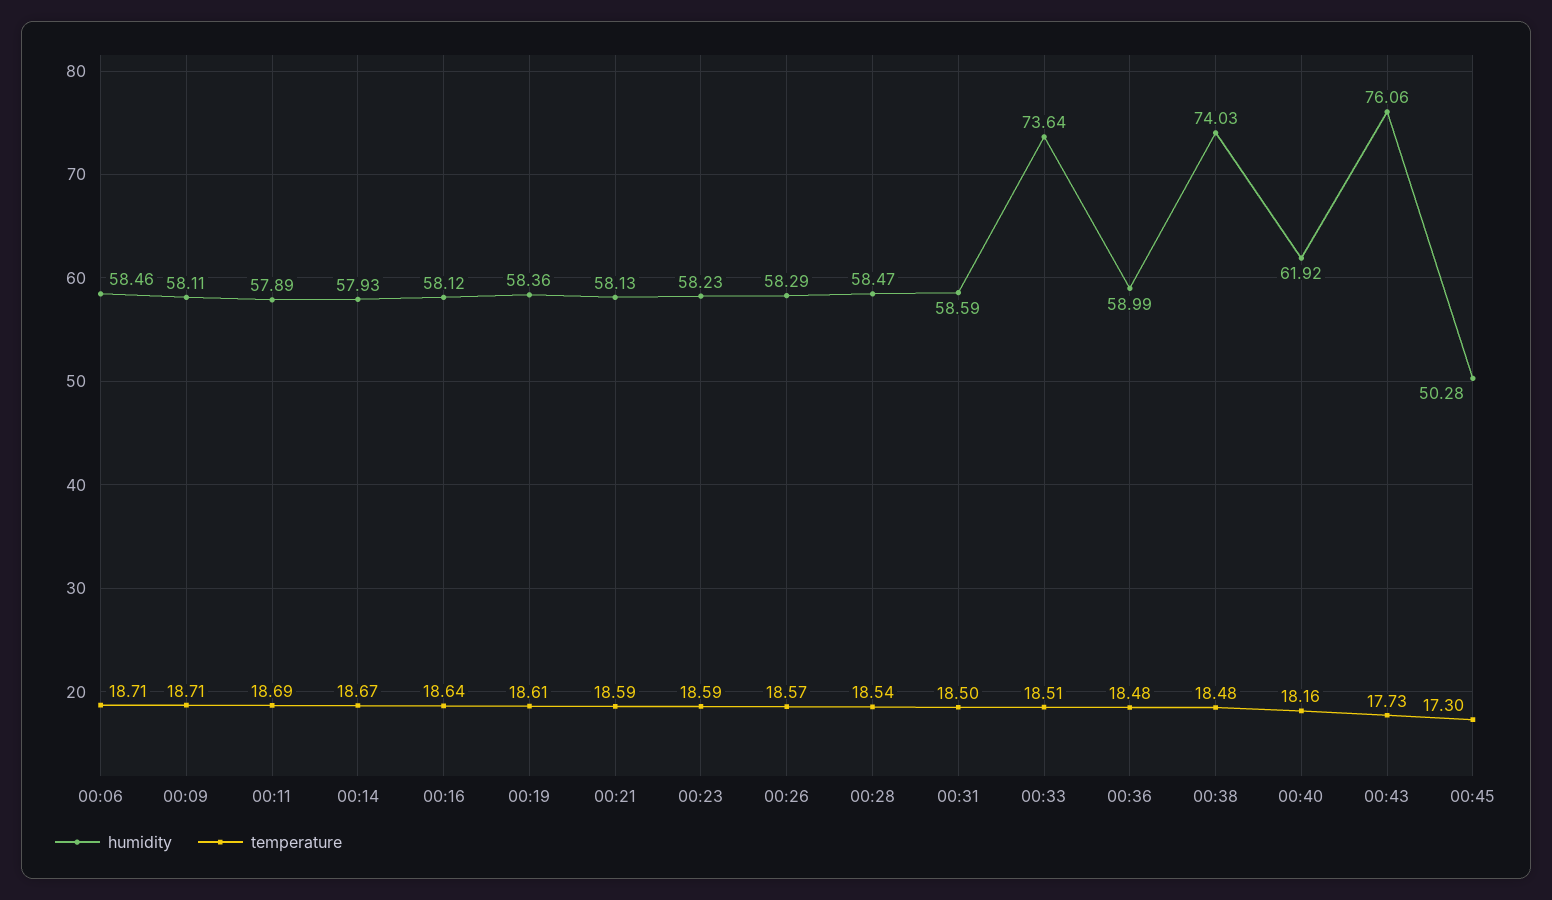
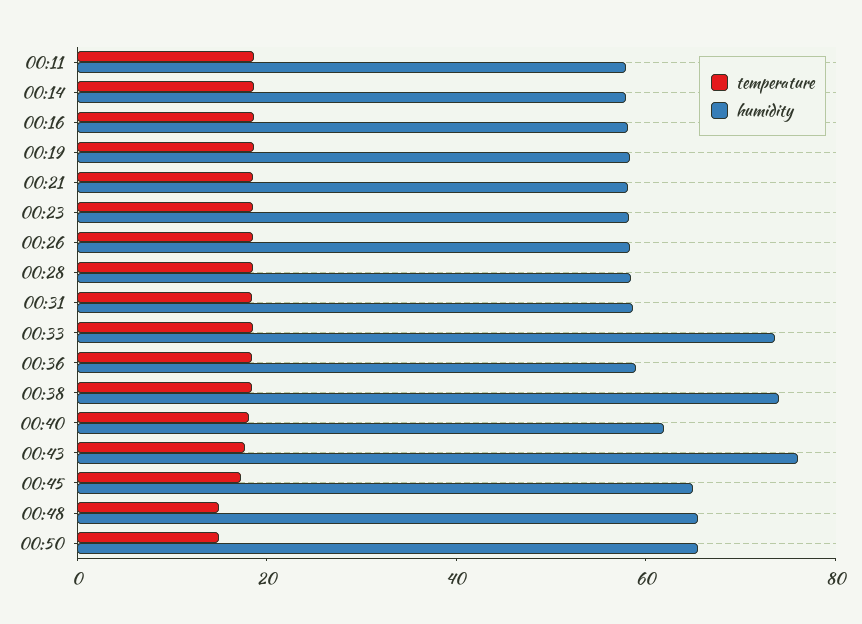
humidity, 00:06: 58.46 -> none
temperature, 00:06: 18.71 -> none
humidity, 00:09: 58.11 -> none
temperature, 00:09: 18.71 -> none
humidity, 00:45: 50.28 -> 65
temperature, 00:48: none -> 15
humidity, 00:48: none -> 65
temperature, 00:50: none -> 15
humidity, 00:50: none -> 65

